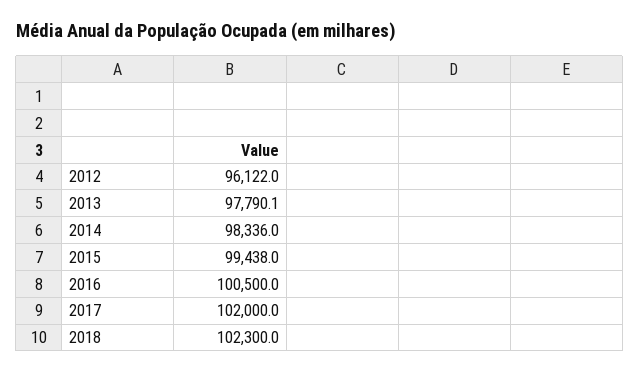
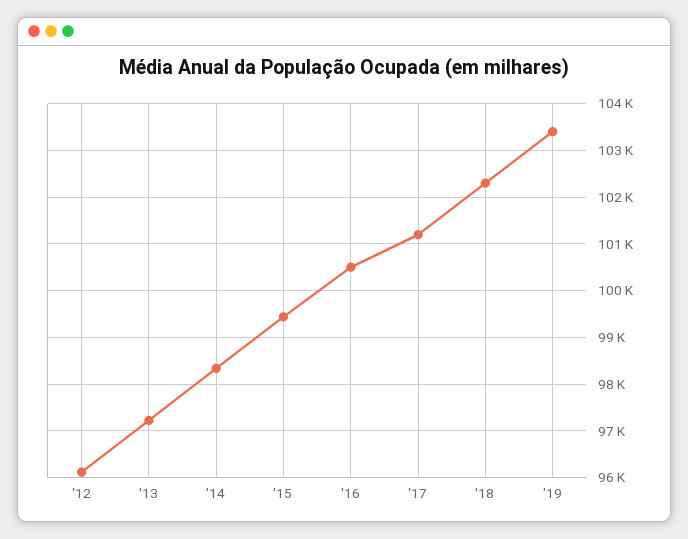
2013: 97790.1 -> 97200
2017: 102000 -> 101200
'19: none -> 103400

